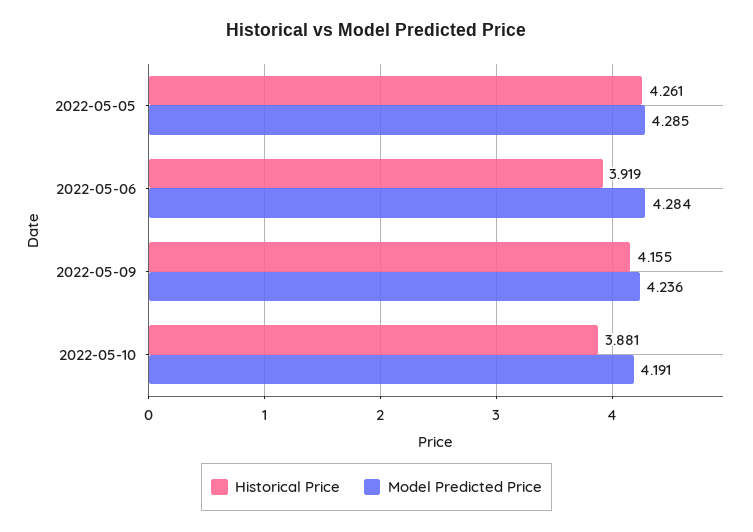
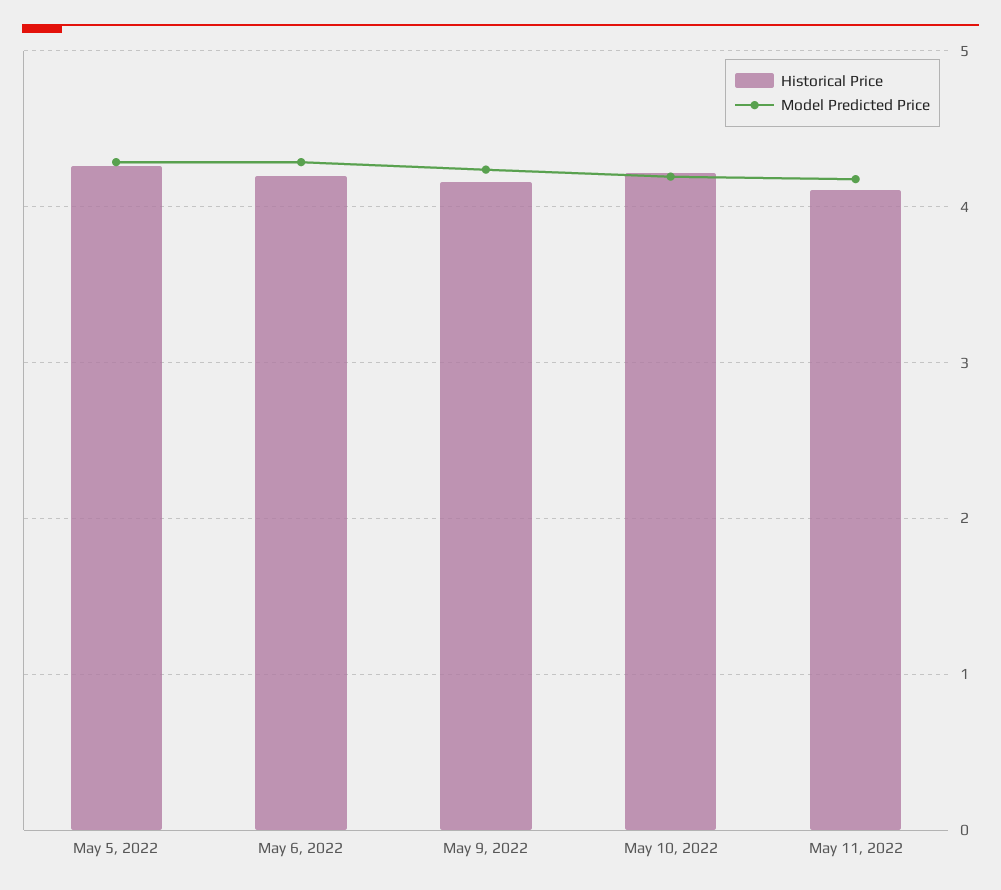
Historical Price, 2022-05-06: 3.919 -> 4.2
Historical Price, 2022-05-10: 3.881 -> 4.2
Historical Price, May 11, 2022: none -> 4.1
Model Predicted Price, May 11, 2022: none -> 4.2

